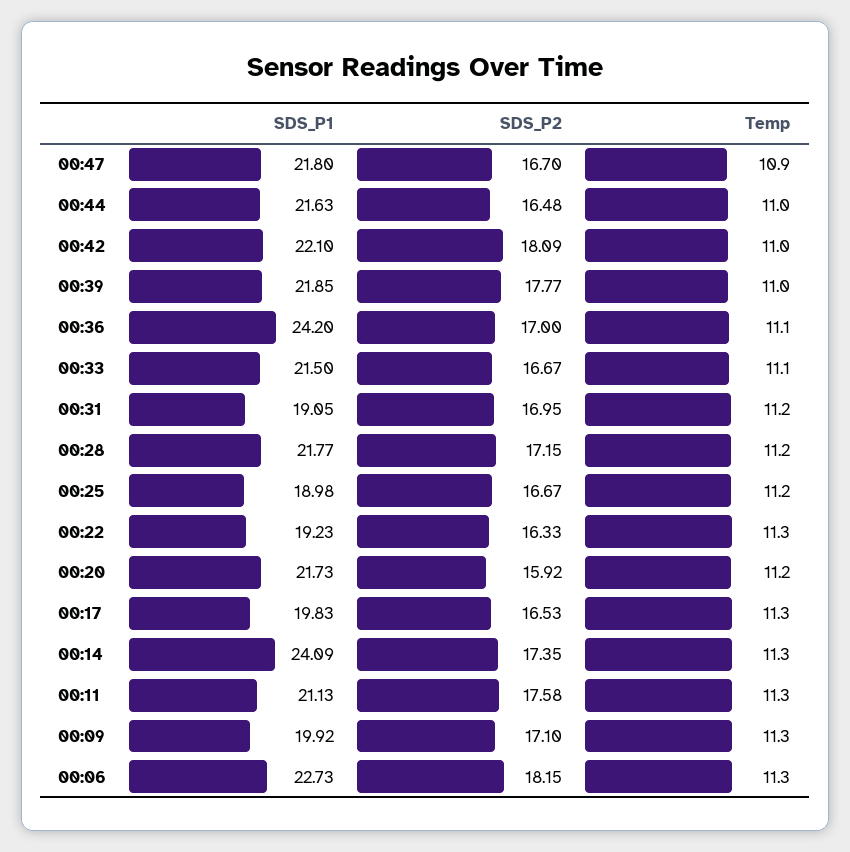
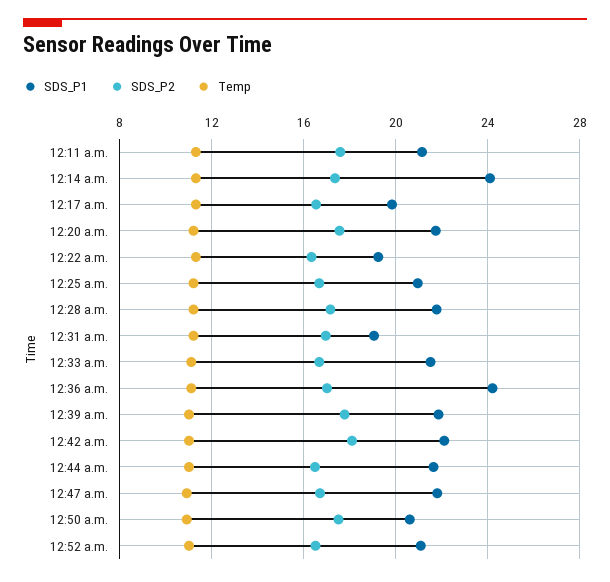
SDS_P1, 00:25: 18.98 -> 21
SDS_P2, 00:20: 15.92 -> 17.5
SDS_P1, 00:09: 19.92 -> none
SDS_P2, 00:09: 17.1 -> none
Temp, 00:09: 11.3 -> none
SDS_P1, 00:06: 22.73 -> none
SDS_P2, 00:06: 18.15 -> none
Temp, 00:06: 11.3 -> none
SDS_P1, 12:50 a.m.: none -> 20.5
SDS_P2, 12:50 a.m.: none -> 17.5
Temp, 12:50 a.m.: none -> 11
SDS_P1, 12:52 a.m.: none -> 21
SDS_P2, 12:52 a.m.: none -> 16.5
Temp, 12:52 a.m.: none -> 11

